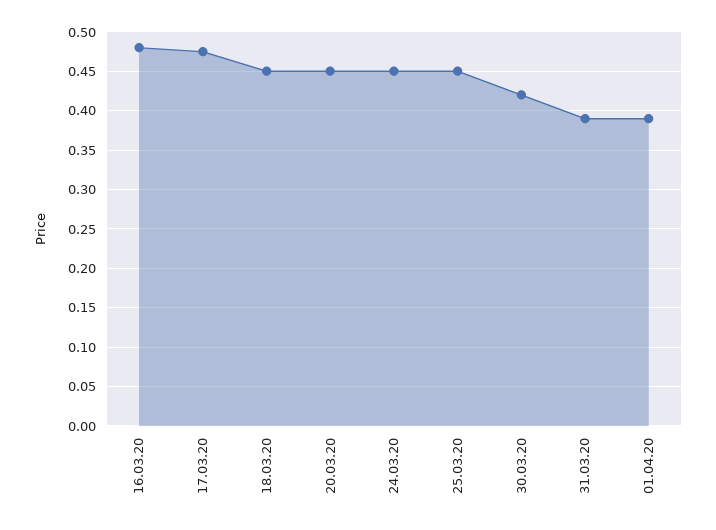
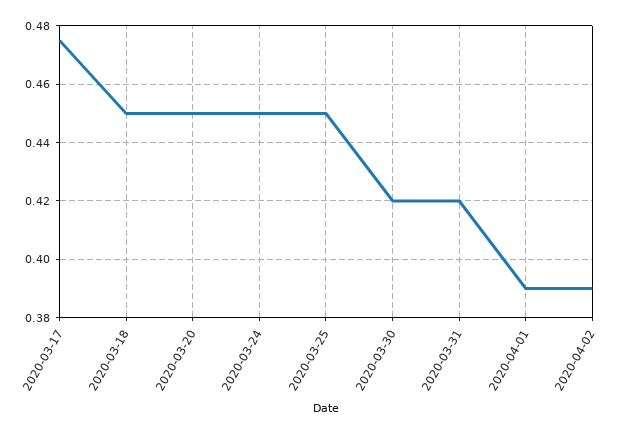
16.03.20: 0.48 -> none
31.03.20: 0.39 -> 0.42
2020-04-02: none -> 0.39

